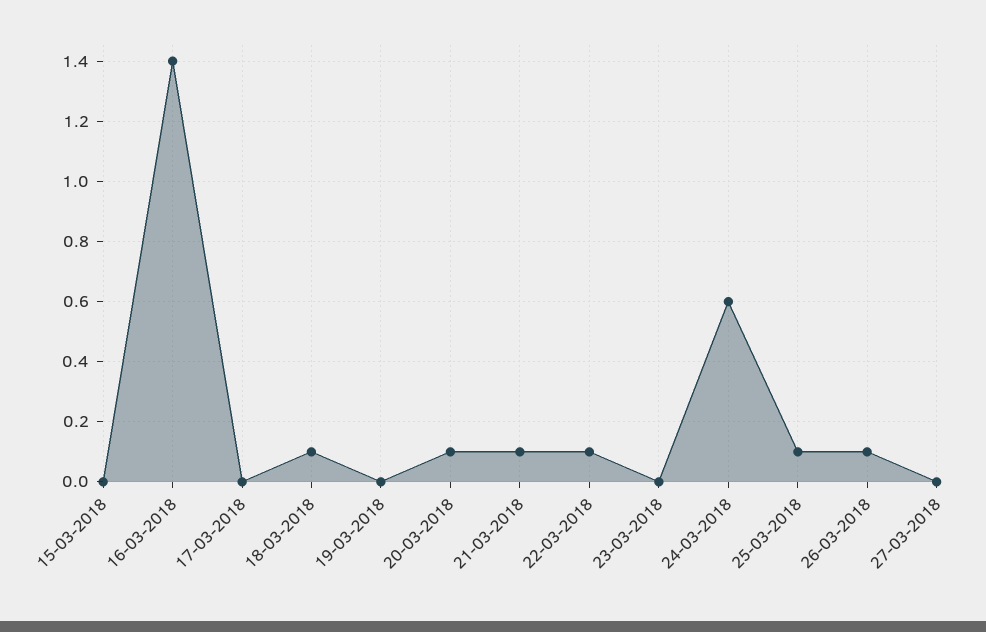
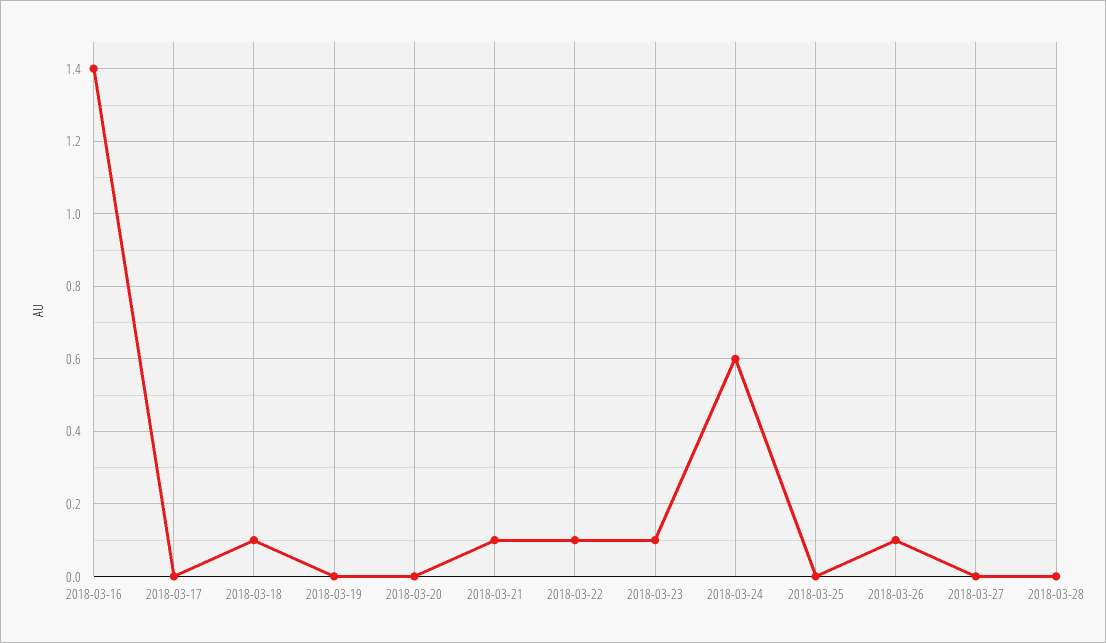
15-03-2018: 0 -> none
20-03-2018: 0.1 -> 0
23-03-2018: 0 -> 0.1
25-03-2018: 0.1 -> 0
2018-03-28: none -> 0

